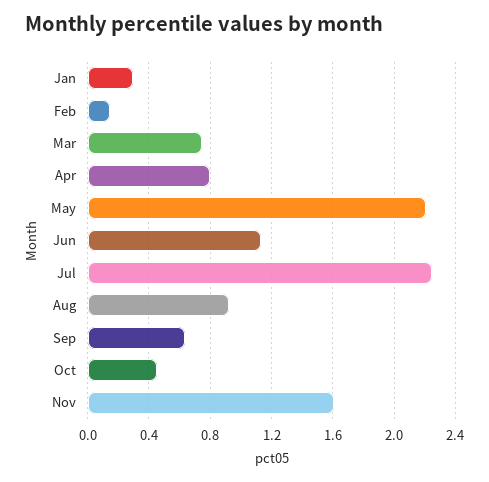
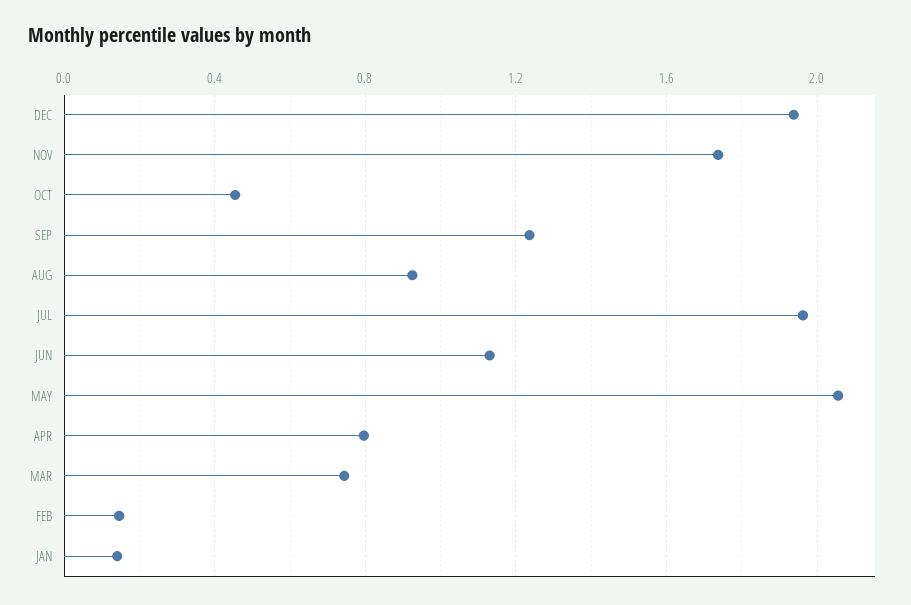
Jan: 0.3 -> 0.15
May: 2.2 -> 2.05
Jul: 2.25 -> 1.95
Sep: 0.65 -> 1.25
Nov: 1.6 -> 1.75
DEC: none -> 1.95

